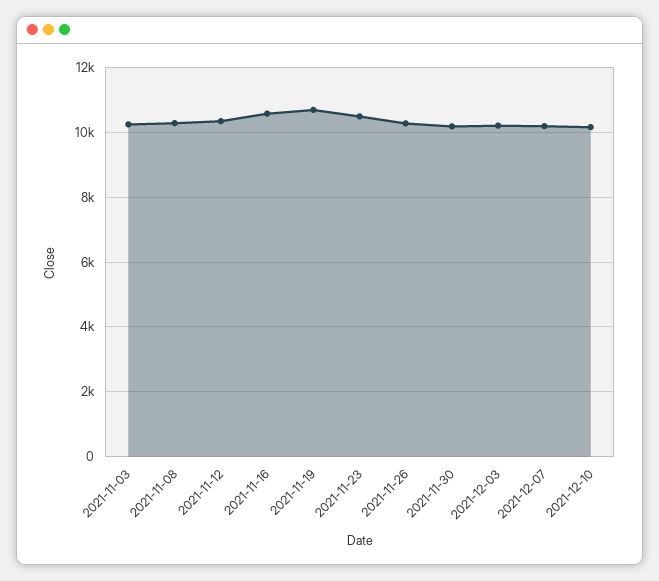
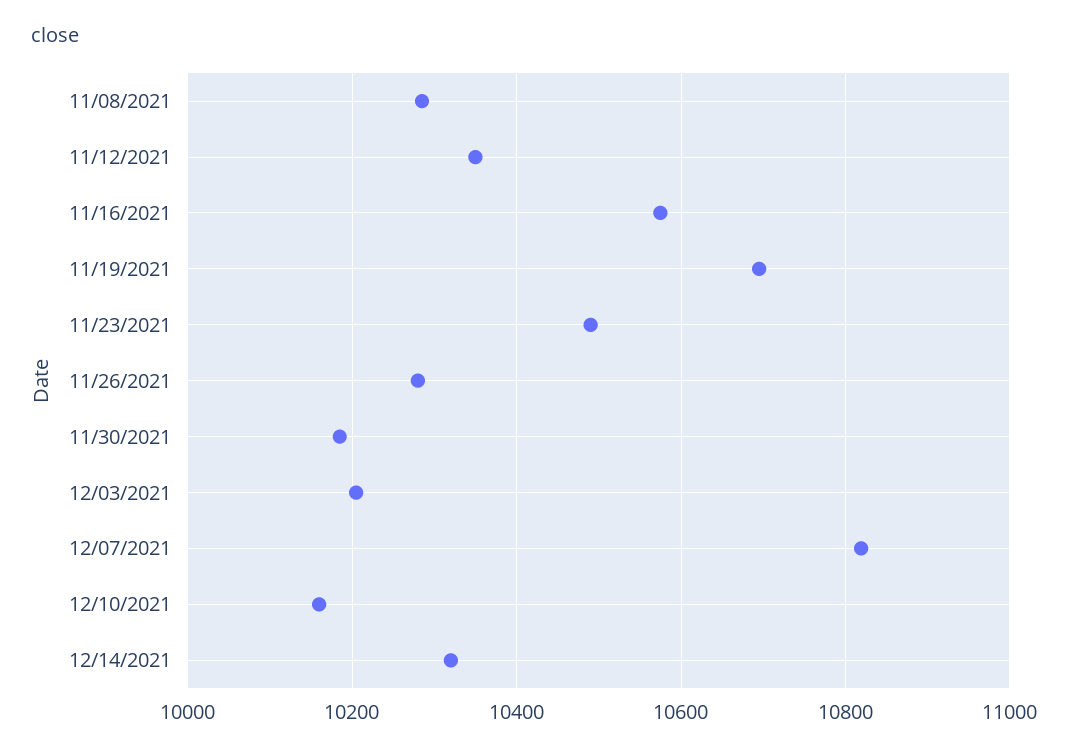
2021-11-03: 10200 -> none
2021-12-07: 10200 -> 10820
12/14/2021: none -> 10320

